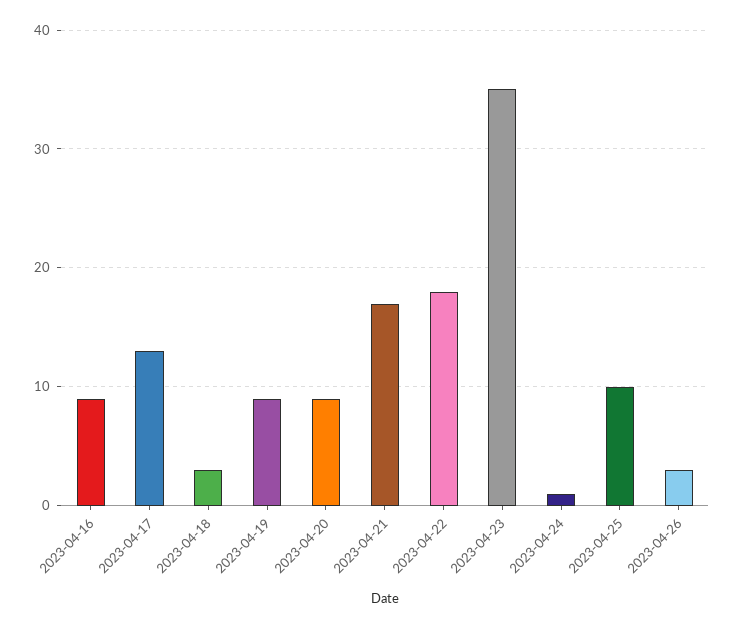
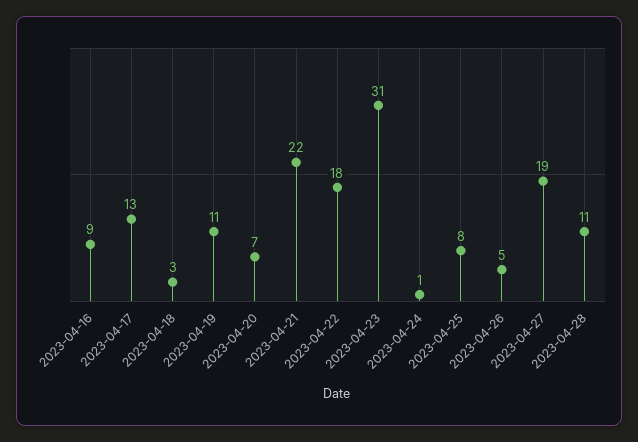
2023-04-19: 9 -> 11
2023-04-20: 9 -> 7
2023-04-21: 17 -> 22
2023-04-23: 35 -> 31
2023-04-25: 10 -> 8
2023-04-26: 3 -> 5
2023-04-27: none -> 19
2023-04-28: none -> 11

